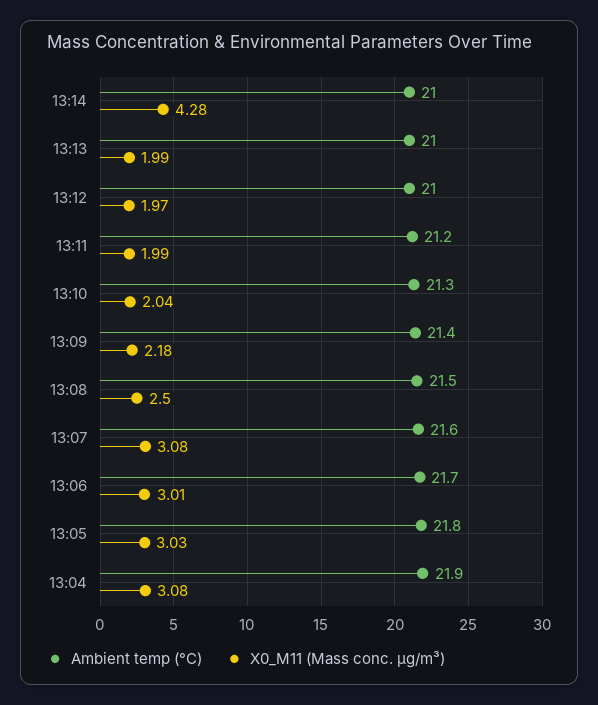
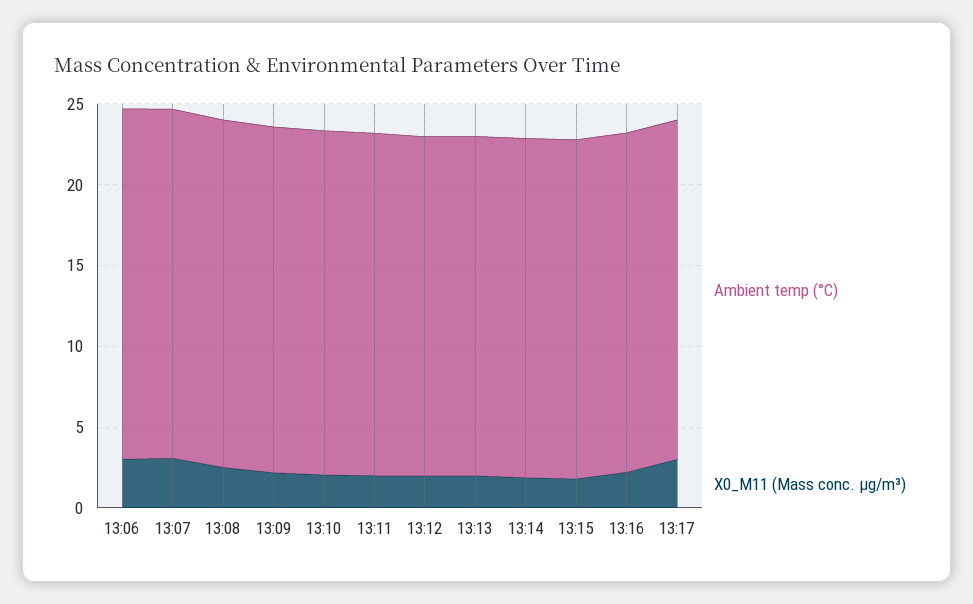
X0_M11 (Mass conc. μg/m³), 13:14: 4.28 -> 2
Ambient temp (°C), 13:05: 21.8 -> none
X0_M11 (Mass conc. μg/m³), 13:05: 3.03 -> none
Ambient temp (°C), 13:04: 21.9 -> none
X0_M11 (Mass conc. μg/m³), 13:04: 3.08 -> none
Ambient temp (°C), 13:15: none -> 21
X0_M11 (Mass conc. μg/m³), 13:15: none -> 2
Ambient temp (°C), 13:16: none -> 21
X0_M11 (Mass conc. μg/m³), 13:16: none -> 2
Ambient temp (°C), 13:17: none -> 21
X0_M11 (Mass conc. μg/m³), 13:17: none -> 3

